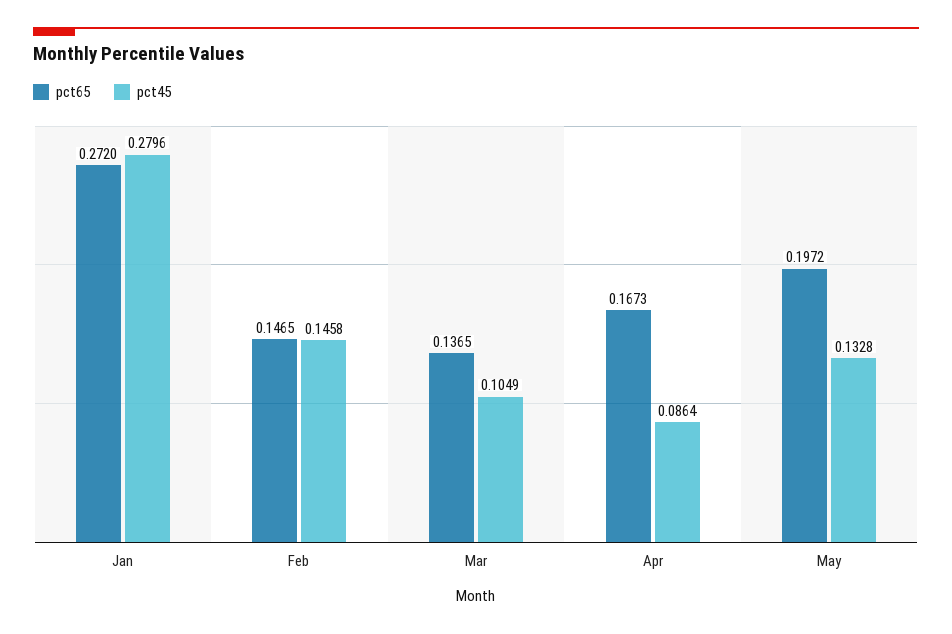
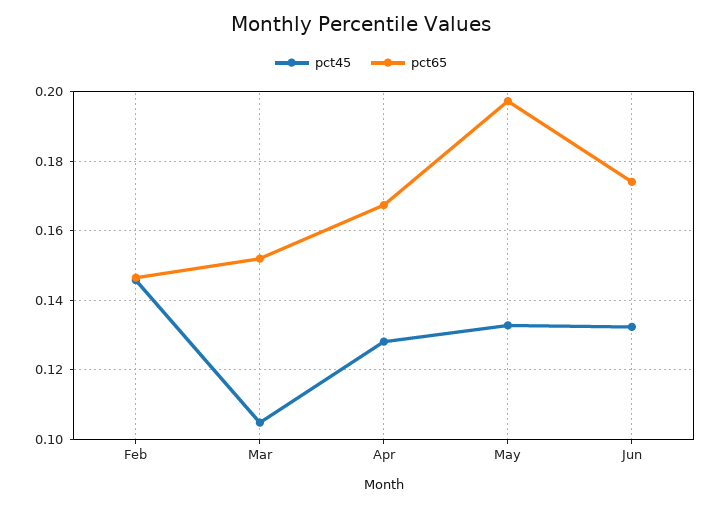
pct65, Jan: 0.272 -> none
pct45, Jan: 0.2796 -> none
pct65, Mar: 0.1365 -> 0.152
pct45, Apr: 0.0864 -> 0.128
pct45, Jun: none -> 0.132
pct65, Jun: none -> 0.174

